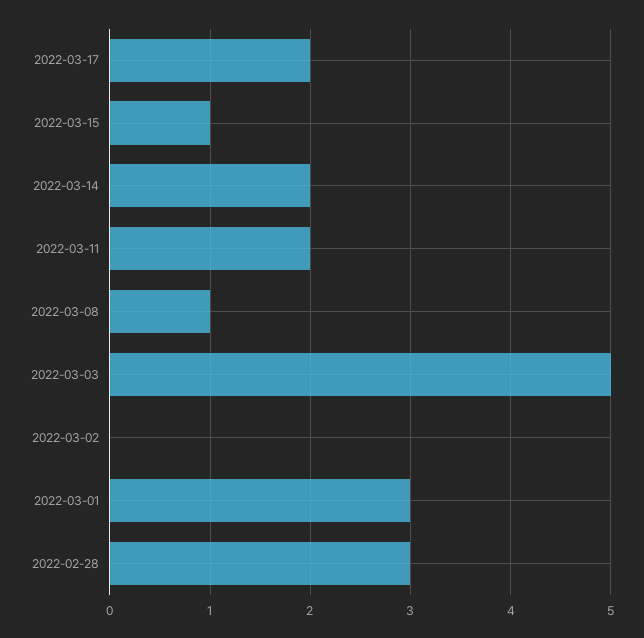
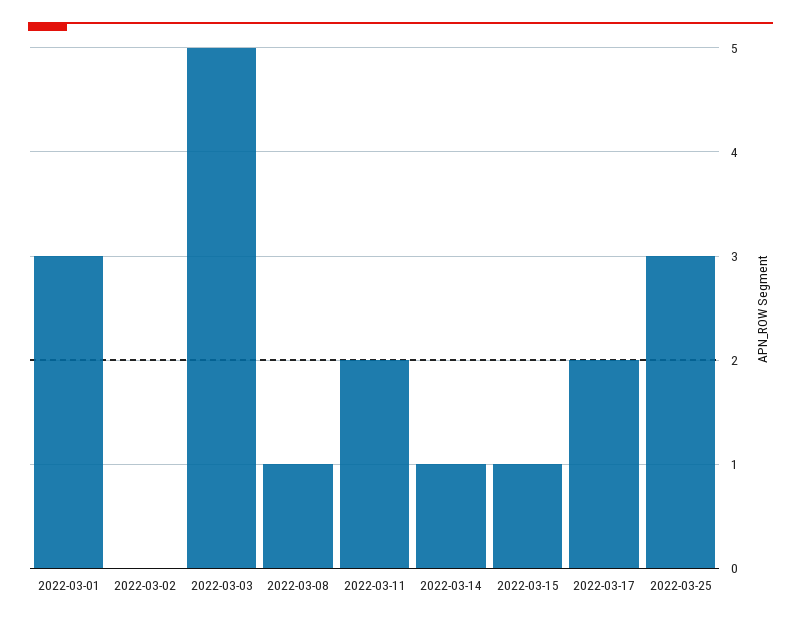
2022-03-14: 2 -> 1
2022-02-28: 3 -> none
2022-03-25: none -> 3

